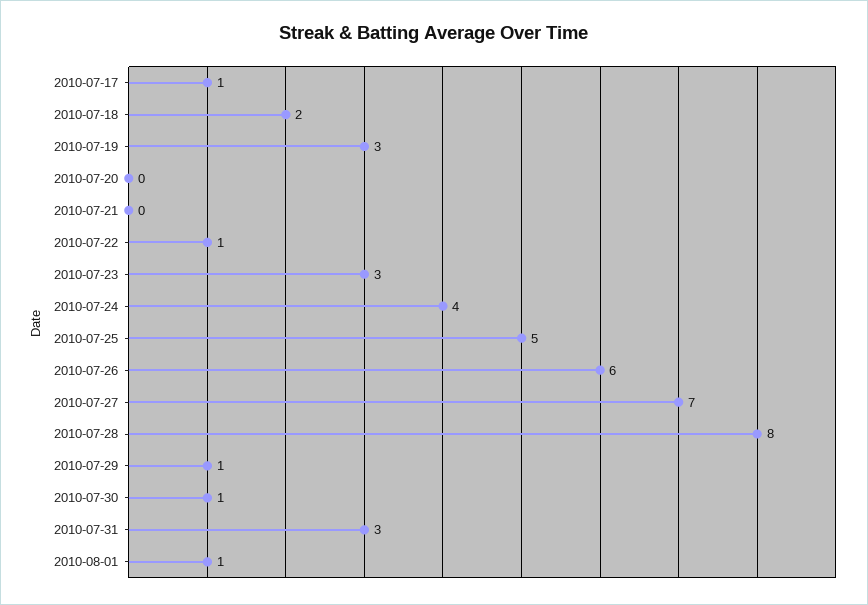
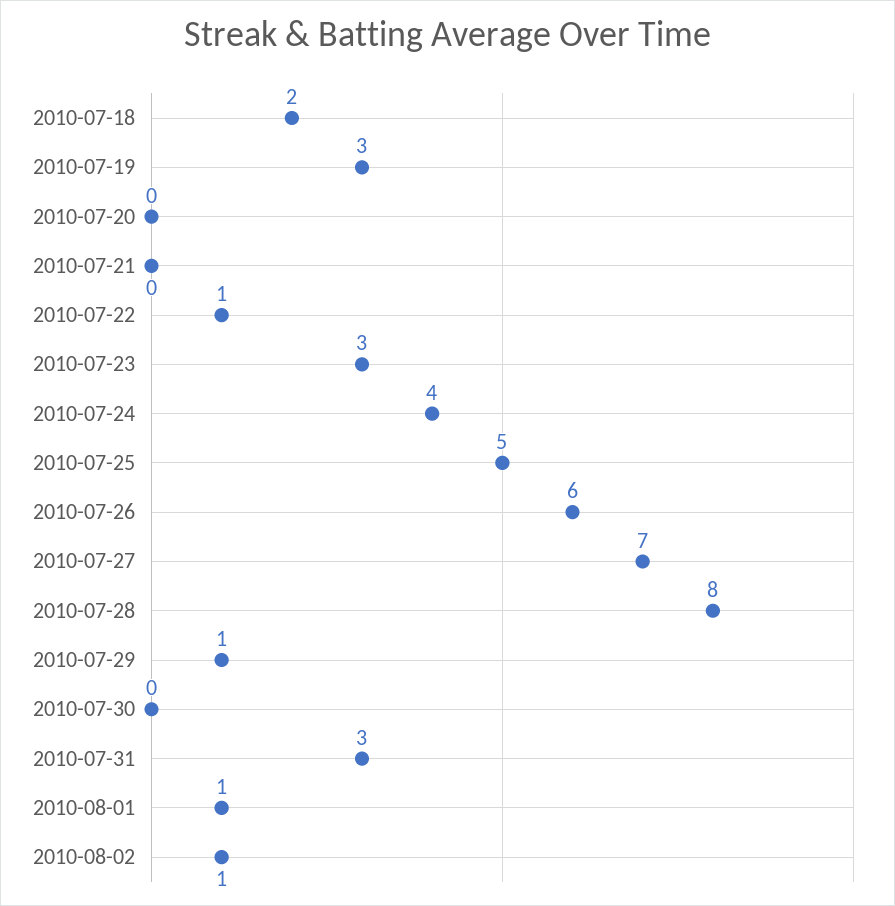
2010-07-17: 1 -> none
2010-07-30: 1 -> 0
2010-08-02: none -> 1

